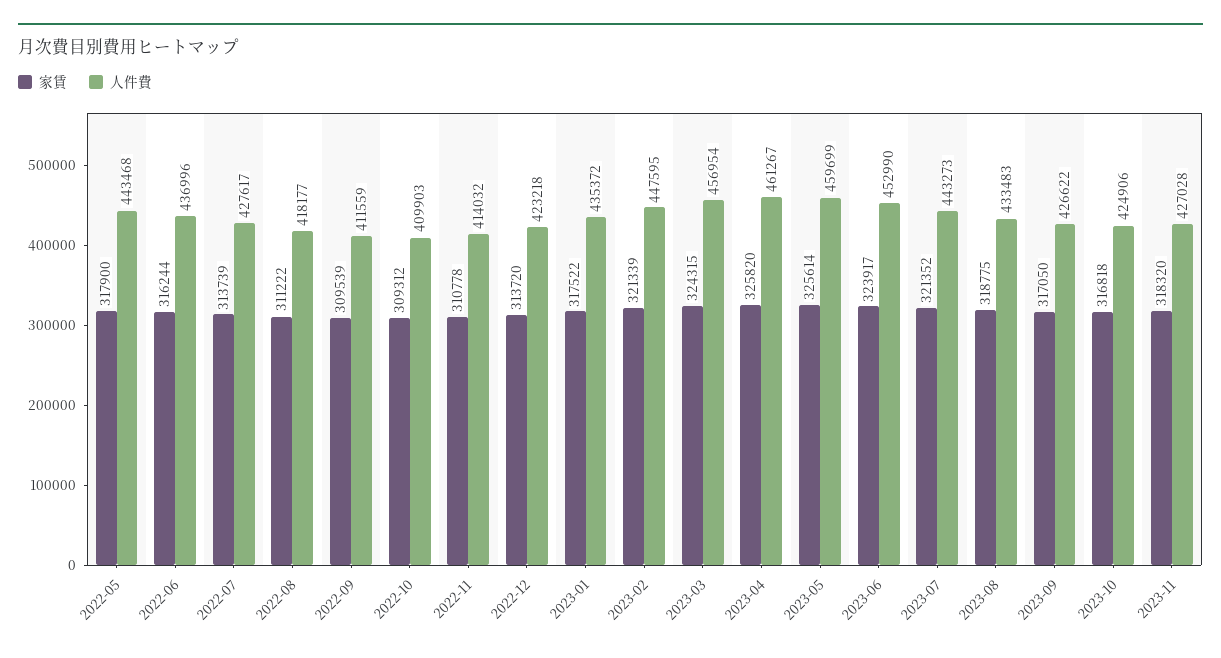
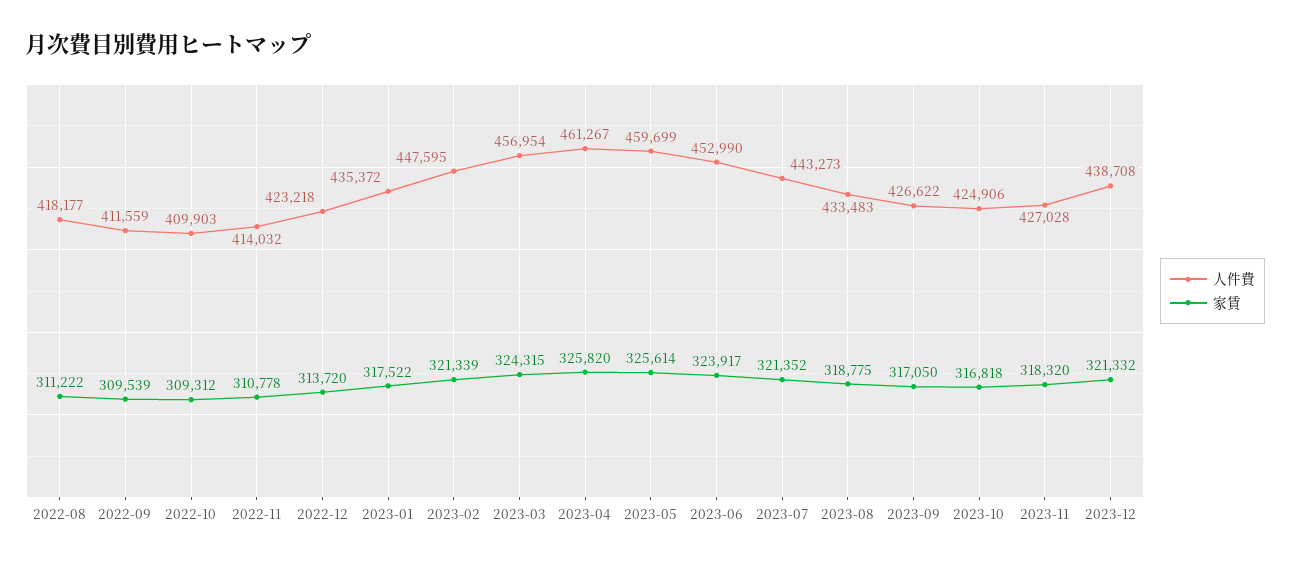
家賃, 2022-05: 317900 -> none
人件費, 2022-05: 443468 -> none
家賃, 2022-06: 316244 -> none
人件費, 2022-06: 436996 -> none
家賃, 2022-07: 313739 -> none
人件費, 2022-07: 427617 -> none
人件費, 2023-12: none -> 438708
家賃, 2023-12: none -> 321332

